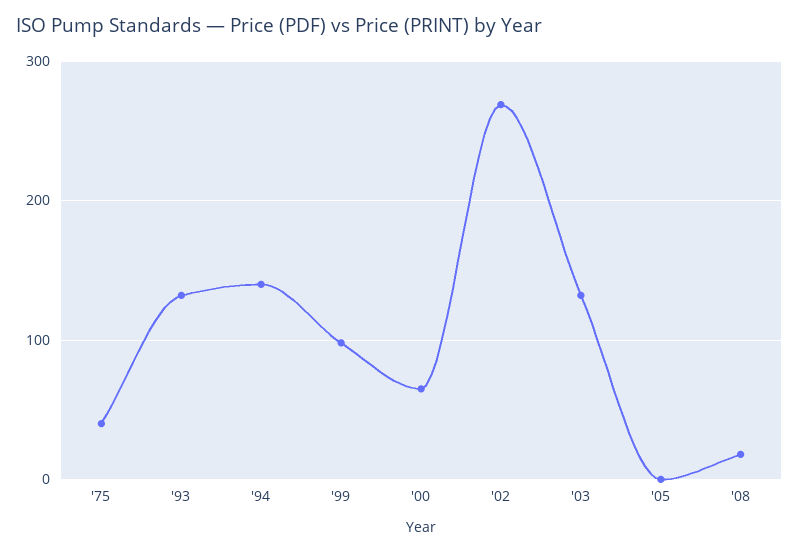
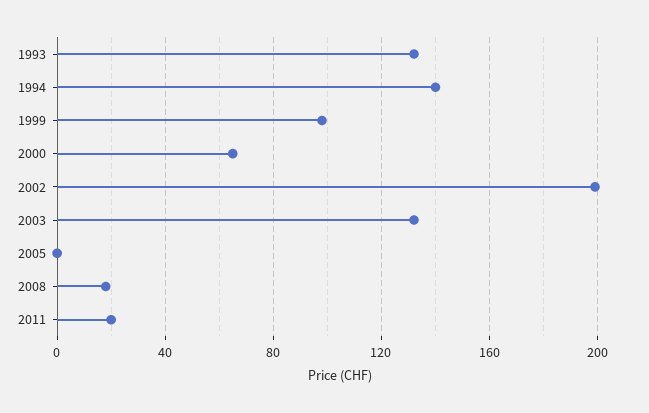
'75: 40 -> none
'02: 270 -> 200
2011: none -> 20

